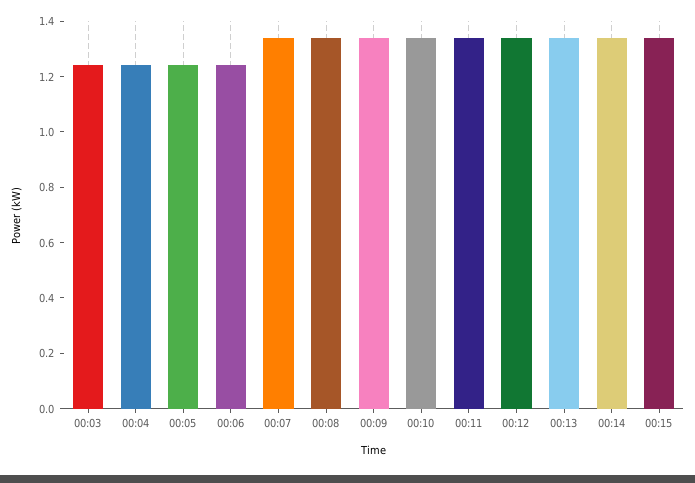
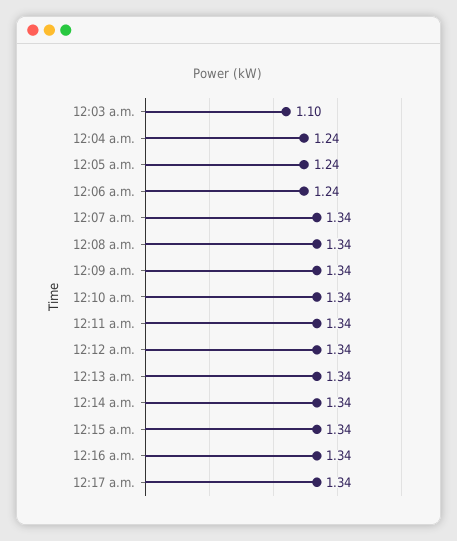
00:03: 1.25 -> 1.1
12:16 a.m.: none -> 1.34
12:17 a.m.: none -> 1.34

